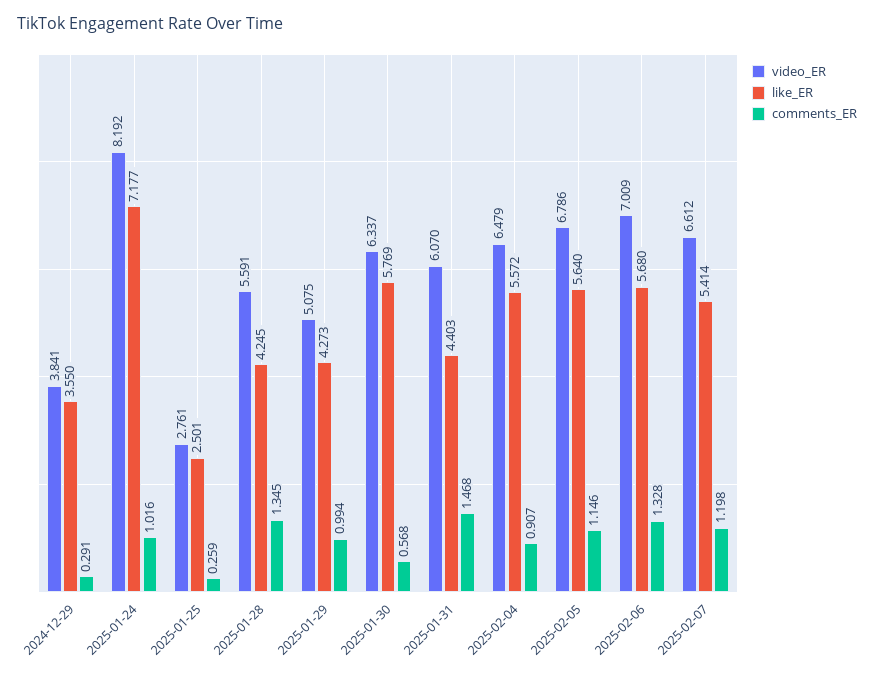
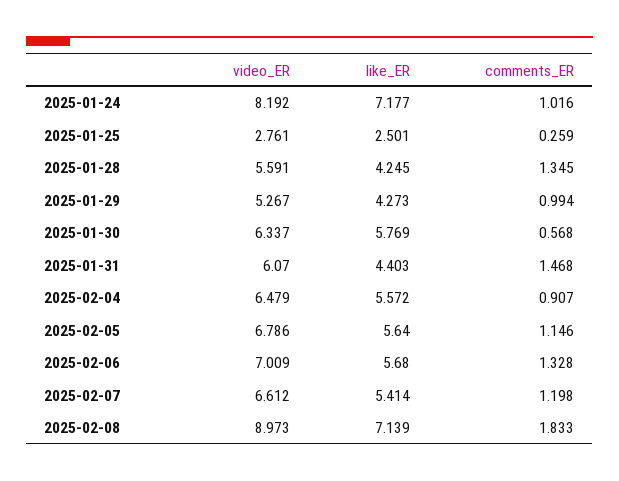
video_ER, 2024-12-29: 3.841 -> none
like_ER, 2024-12-29: 3.55 -> none
comments_ER, 2024-12-29: 0.291 -> none
video_ER, 2025-01-29: 5.075 -> 5.267
video_ER, 2025-02-08: none -> 8.973
like_ER, 2025-02-08: none -> 7.139
comments_ER, 2025-02-08: none -> 1.833

